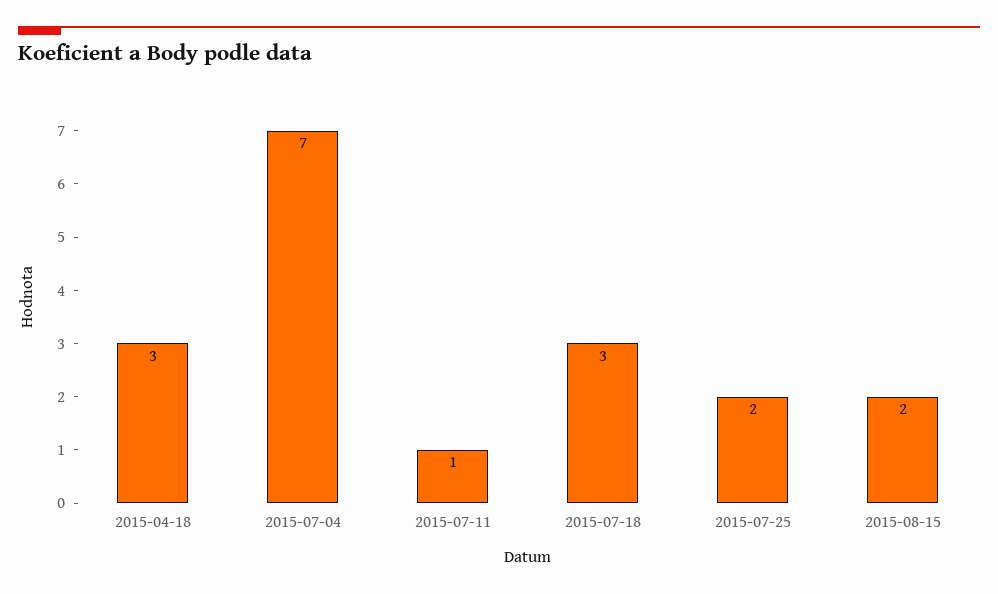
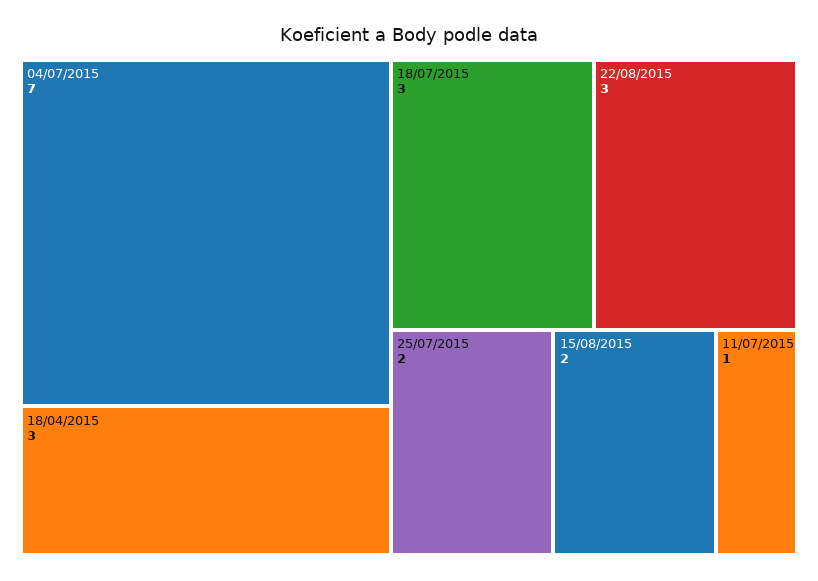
22/08/2015: none -> 3

